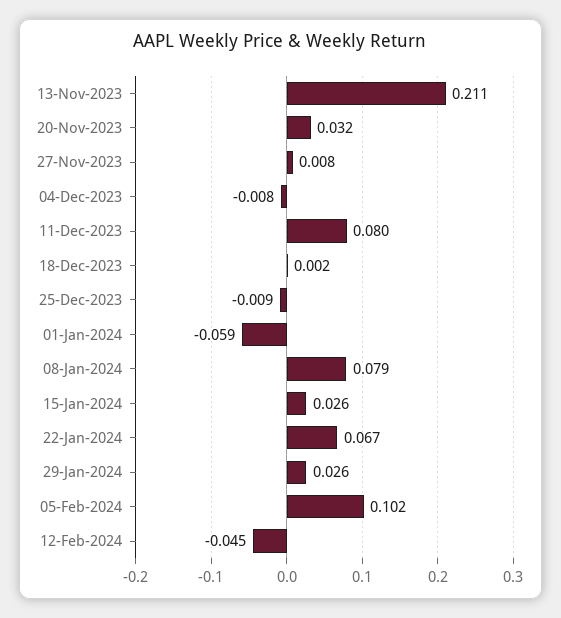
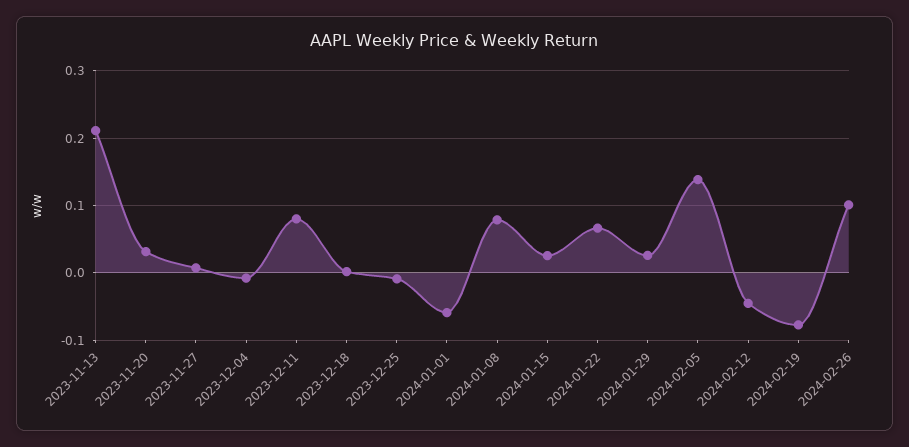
05-Feb-2024: 0.102 -> 0.14
2024-02-19: none -> -0.08
2024-02-26: none -> 0.1

